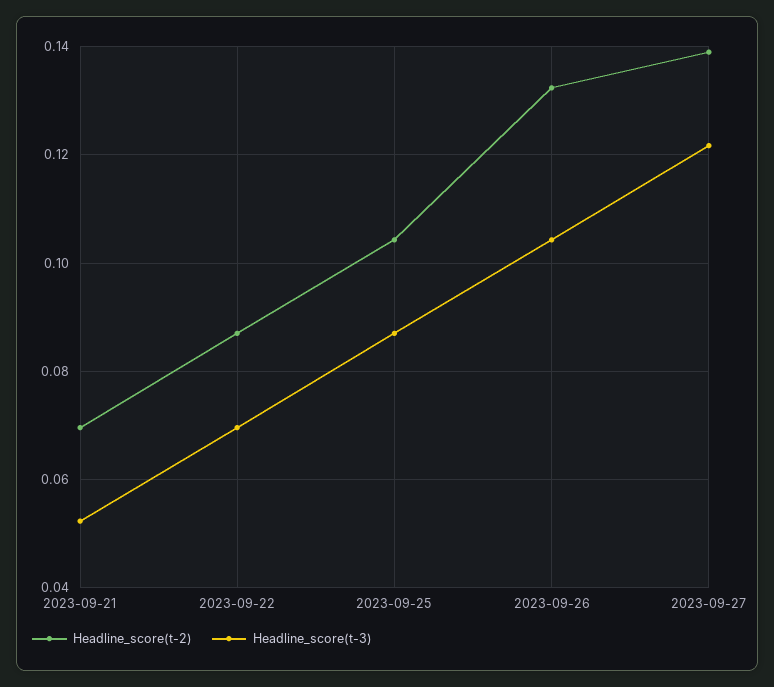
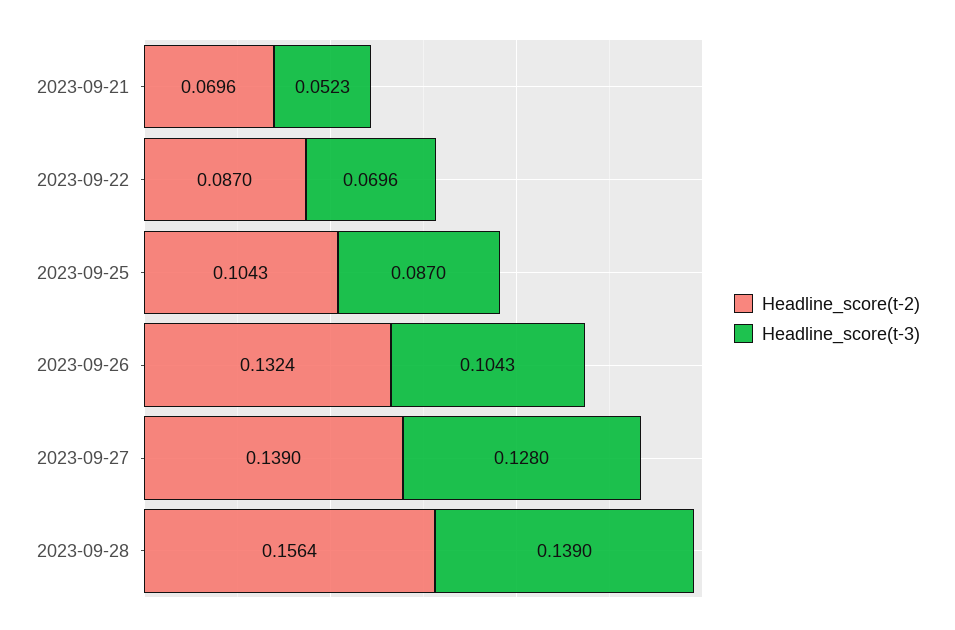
Headline_score(t-3), 2023-09-27: 0.122 -> 0.128
Headline_score(t-2), 2023-09-28: none -> 0.1564
Headline_score(t-3), 2023-09-28: none -> 0.139

